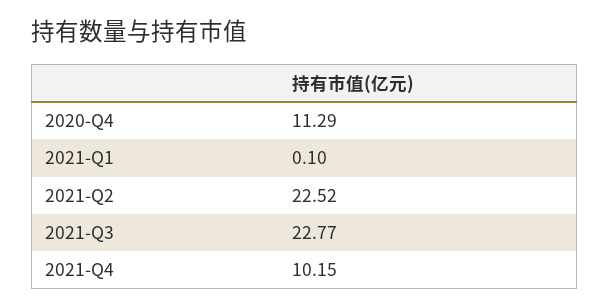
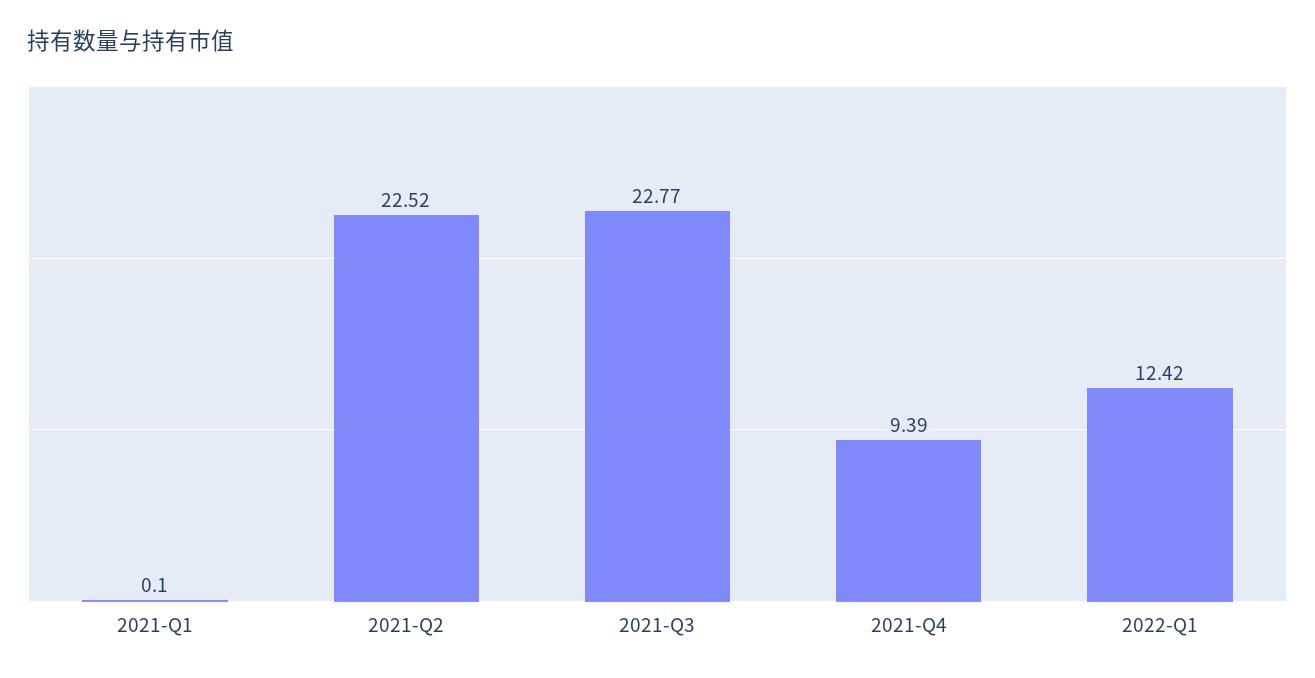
2020-Q4: 11.29 -> none
2021-Q4: 10.15 -> 9.39
2022-Q1: none -> 12.42

